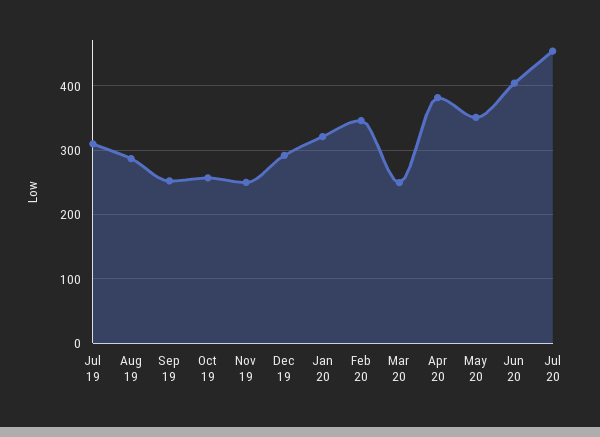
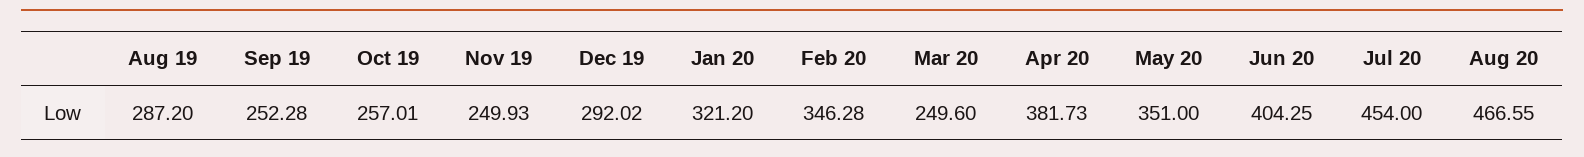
Jul 19: 310 -> none
Aug 20: none -> 466.55

